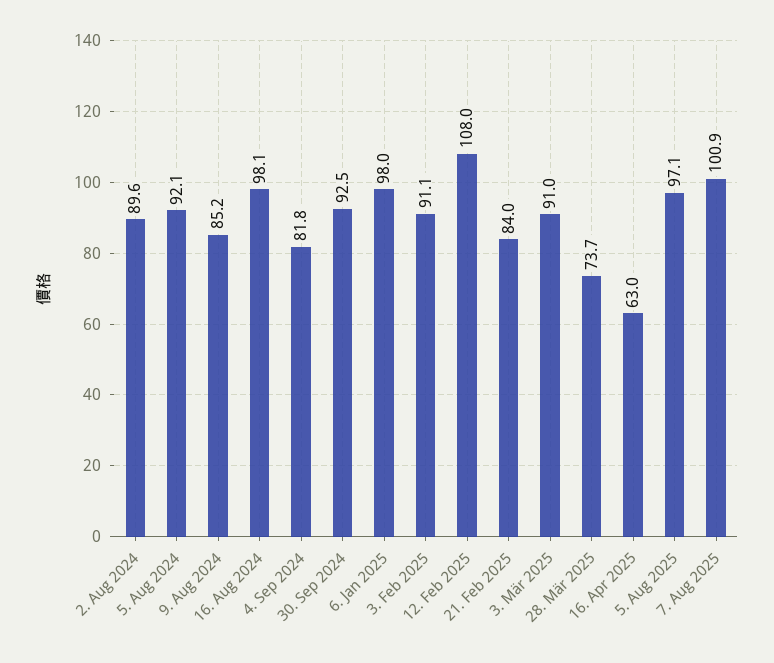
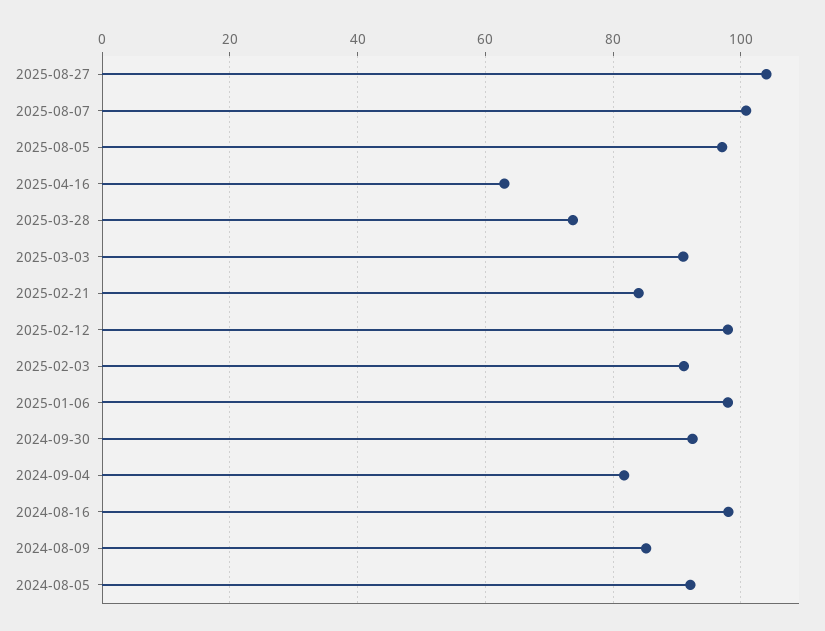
2. Aug 2024: 89.6 -> none
12. Feb 2025: 108 -> 98
2025-08-27: none -> 104

